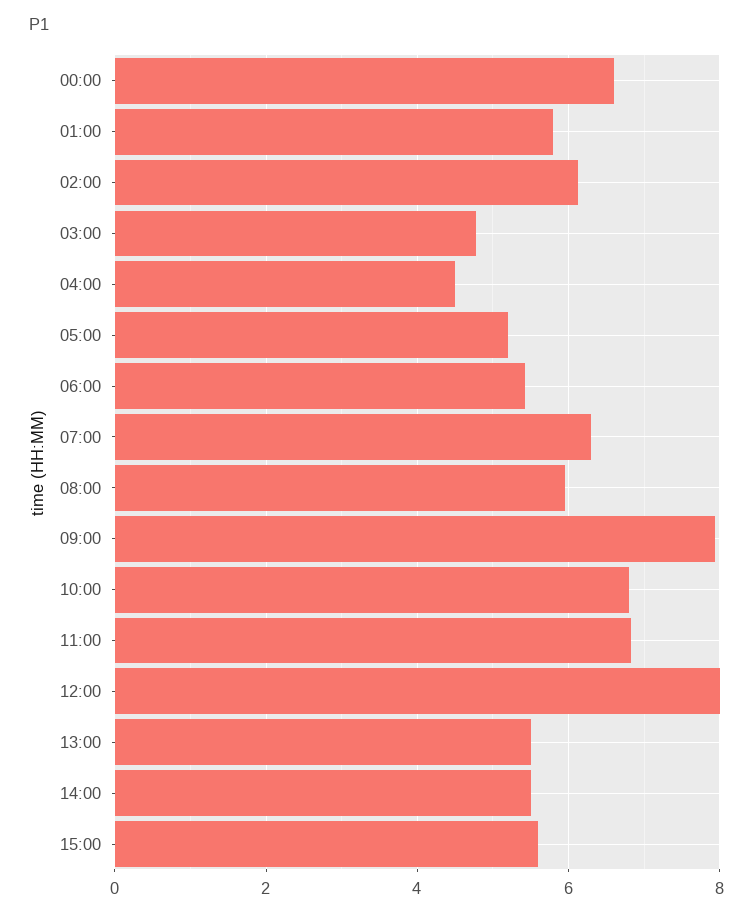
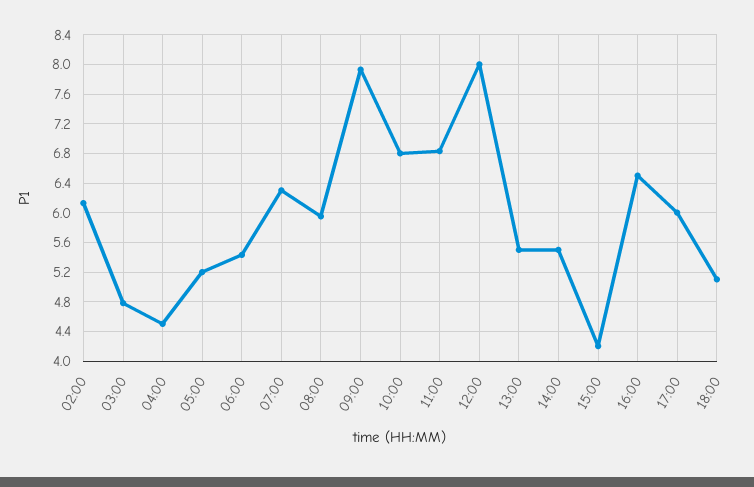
00:00: 6.6 -> none
01:00: 5.8 -> none
15:00: 5.6 -> 4.2
16:00: none -> 6.5
17:00: none -> 6
18:00: none -> 5.1

